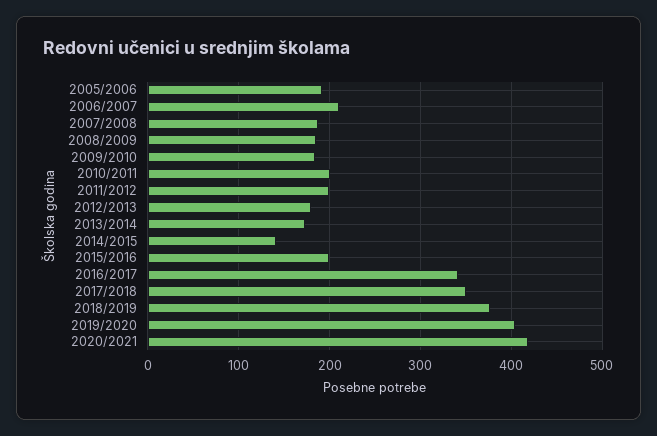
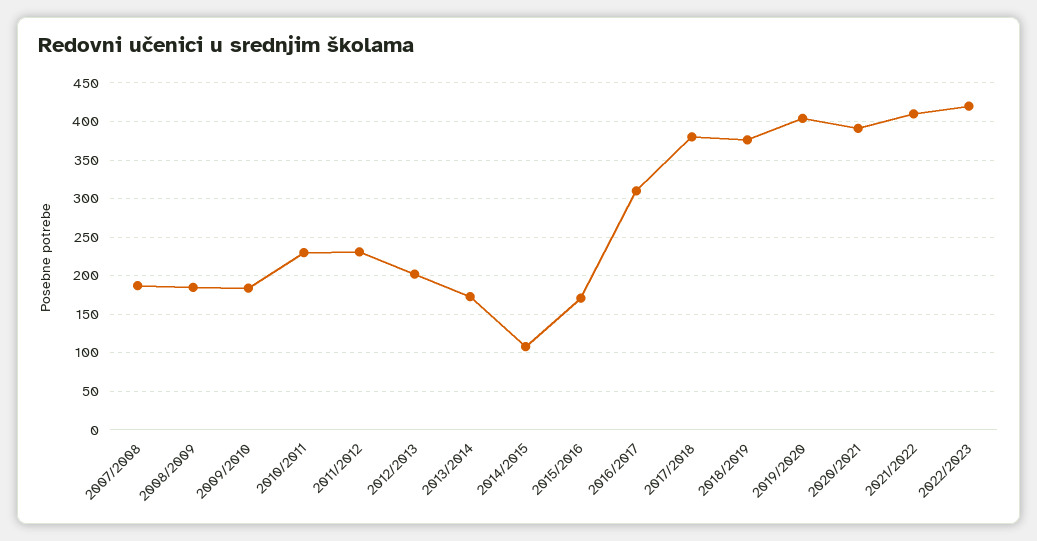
2005/2006: 190 -> none
2006/2007: 210 -> none
2010/2011: 200 -> 230
2011/2012: 200 -> 230
2012/2013: 180 -> 200
2014/2015: 140 -> 110
2015/2016: 200 -> 170
2016/2017: 340 -> 310
2017/2018: 350 -> 380
2020/2021: 420 -> 390
2021/2022: none -> 410
2022/2023: none -> 420

